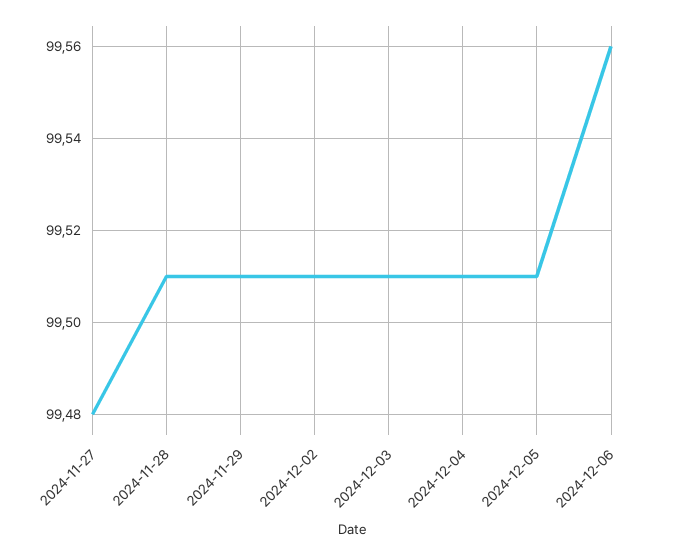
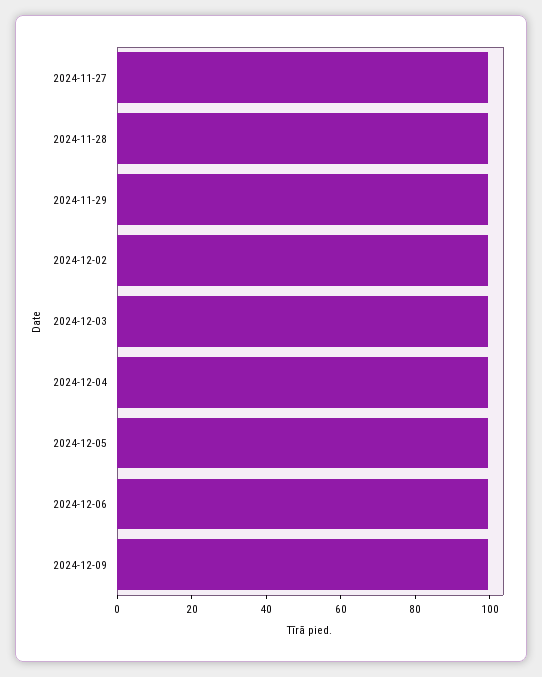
2024-12-09: none -> 100

